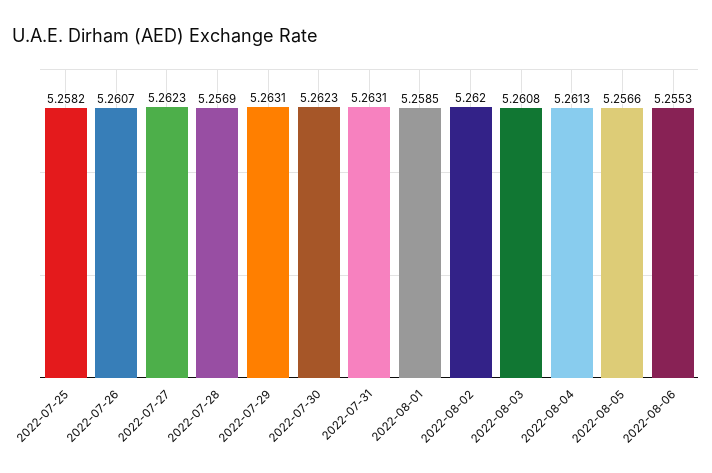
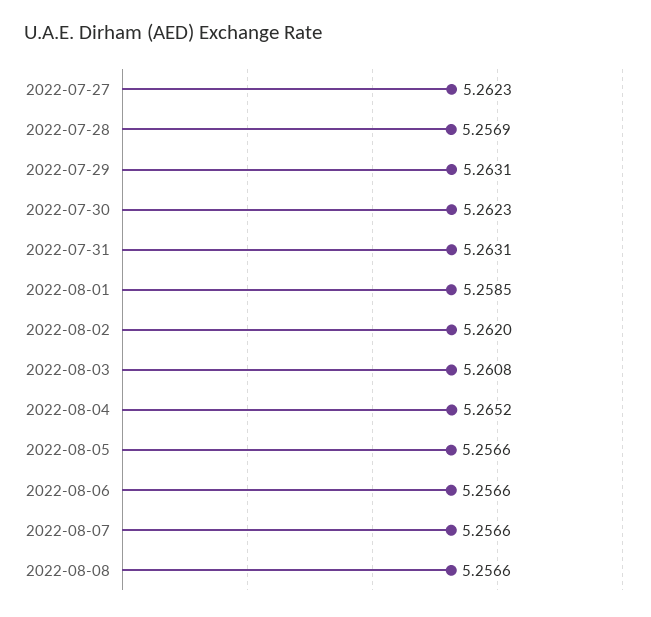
2022-07-25: 5.2582 -> none
2022-07-26: 5.2607 -> none
2022-08-04: 5.2613 -> 5.2652
2022-08-06: 5.2553 -> 5.2566
2022-08-07: none -> 5.2566
2022-08-08: none -> 5.2566

